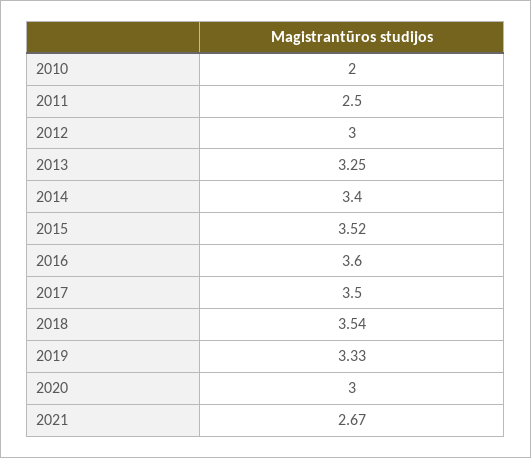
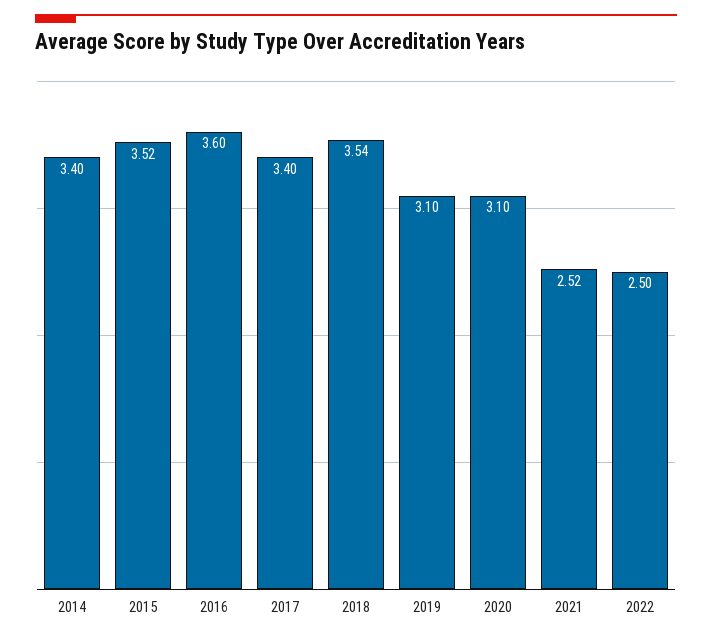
2010: 2 -> none
2011: 2.5 -> none
2012: 3 -> none
2013: 3.25 -> none
2017: 3.5 -> 3.4
2019: 3.33 -> 3.1
2020: 3 -> 3.1
2021: 2.67 -> 2.52
2022: none -> 2.5

